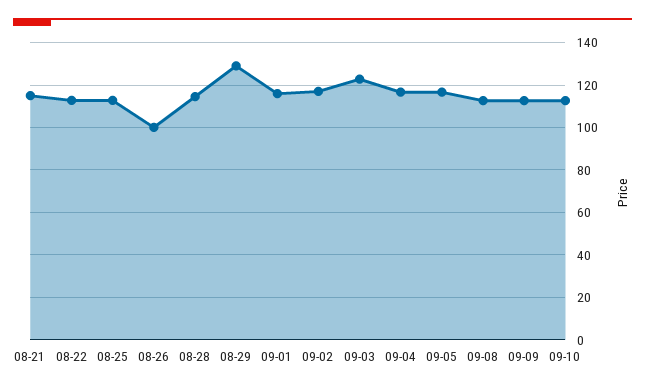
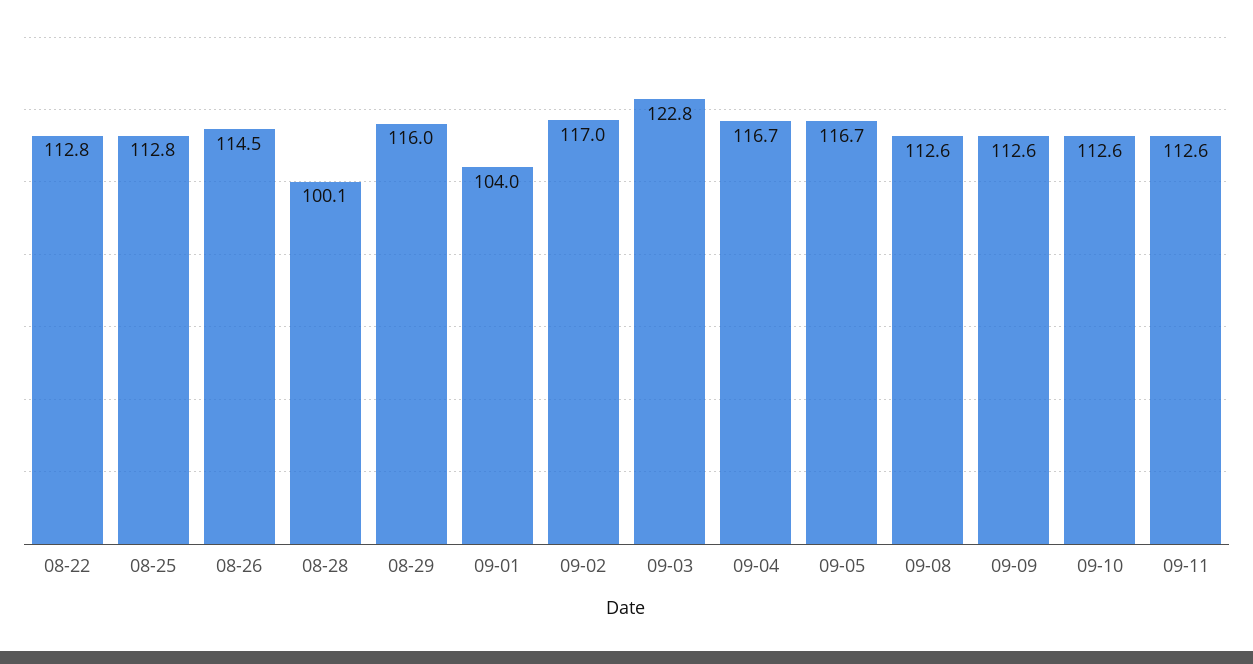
08-21: 115 -> none
08-26: 100 -> 114.5
08-28: 115 -> 100.1
08-29: 130 -> 116
09-01: 115 -> 104
09-11: none -> 112.6

